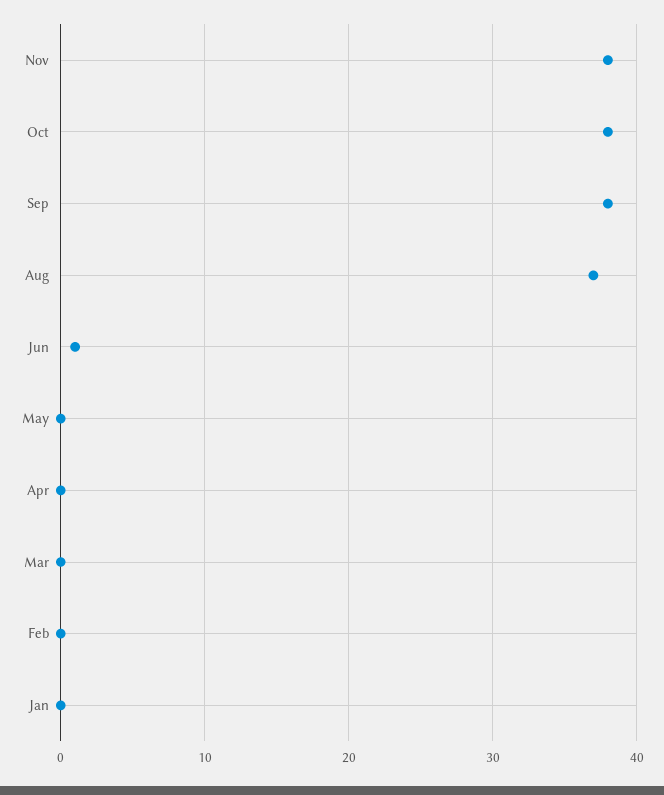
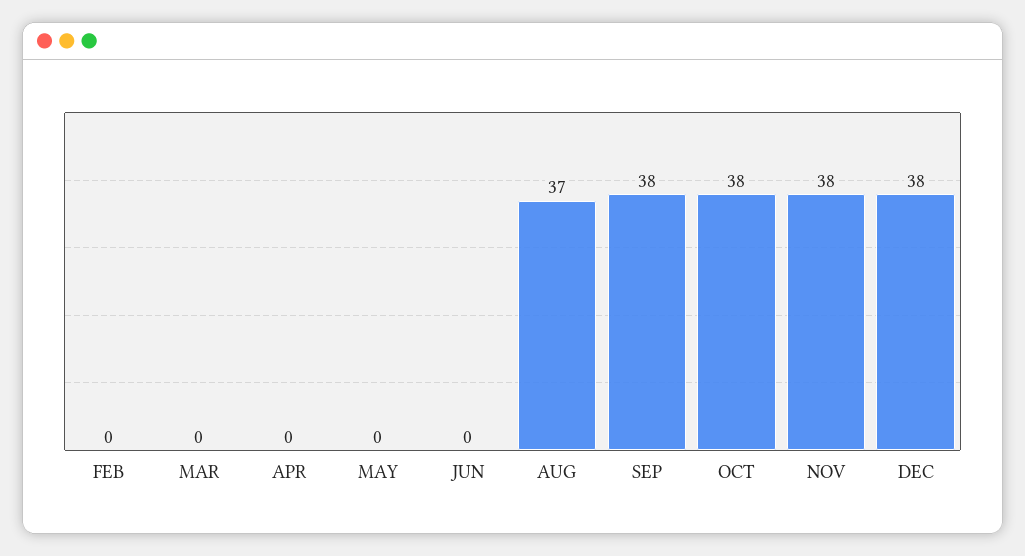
Jun: 1 -> 0
Jan: 0 -> none
DEC: none -> 38

